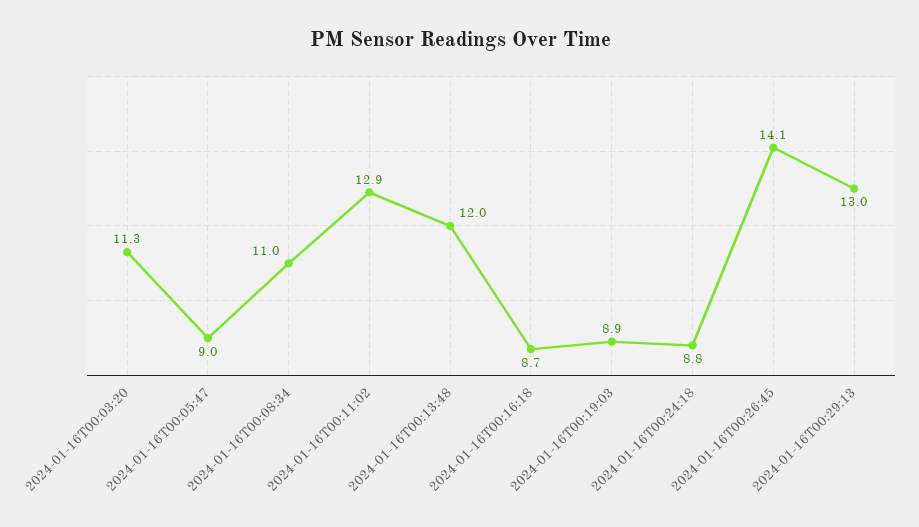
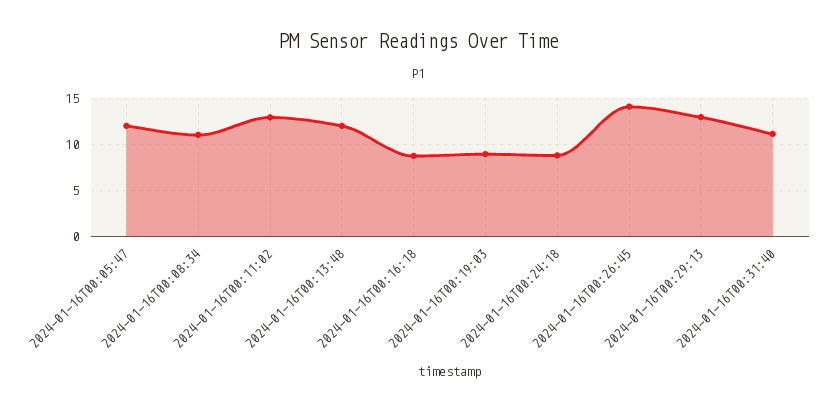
2024-01-16T00:03:20: 11.3 -> none
2024-01-16T00:05:47: 9 -> 12
2024-01-16T00:31:40: none -> 11

